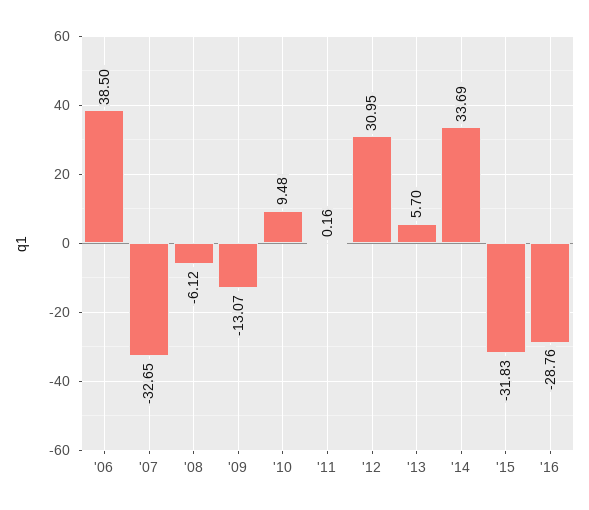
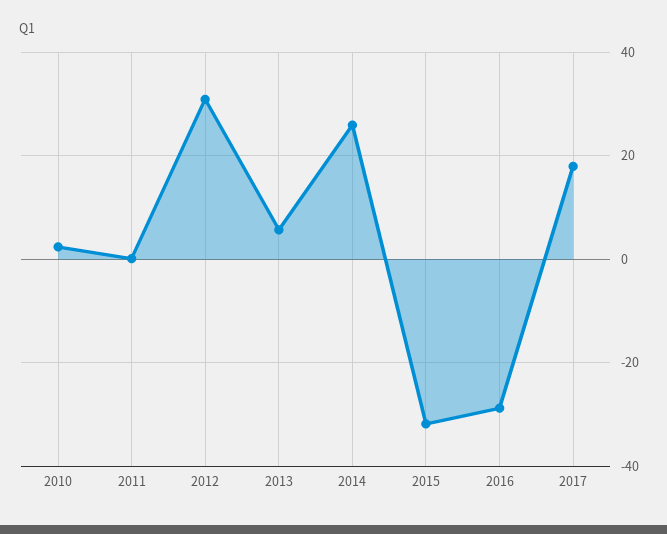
'06: 38.5 -> none
'07: -32.65 -> none
'08: -6.12 -> none
'09: -13.07 -> none
'10: 9.48 -> 2
'14: 33.69 -> 26
2017: none -> 18

